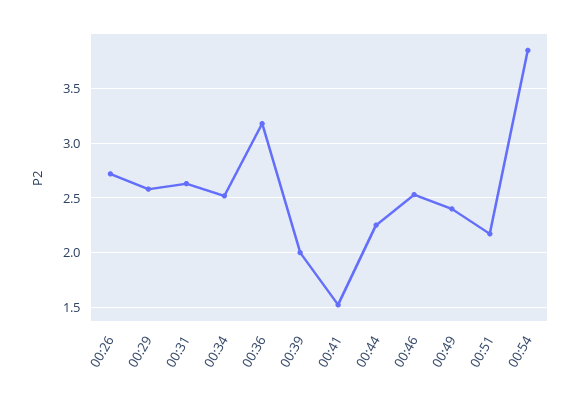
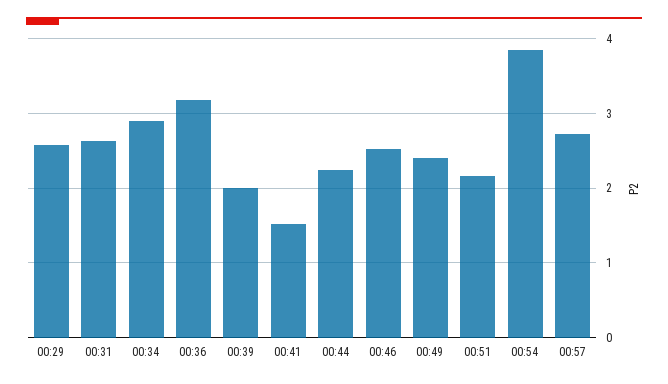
00:26: 2.7 -> none
00:34: 2.5 -> 2.9
00:57: none -> 2.7

